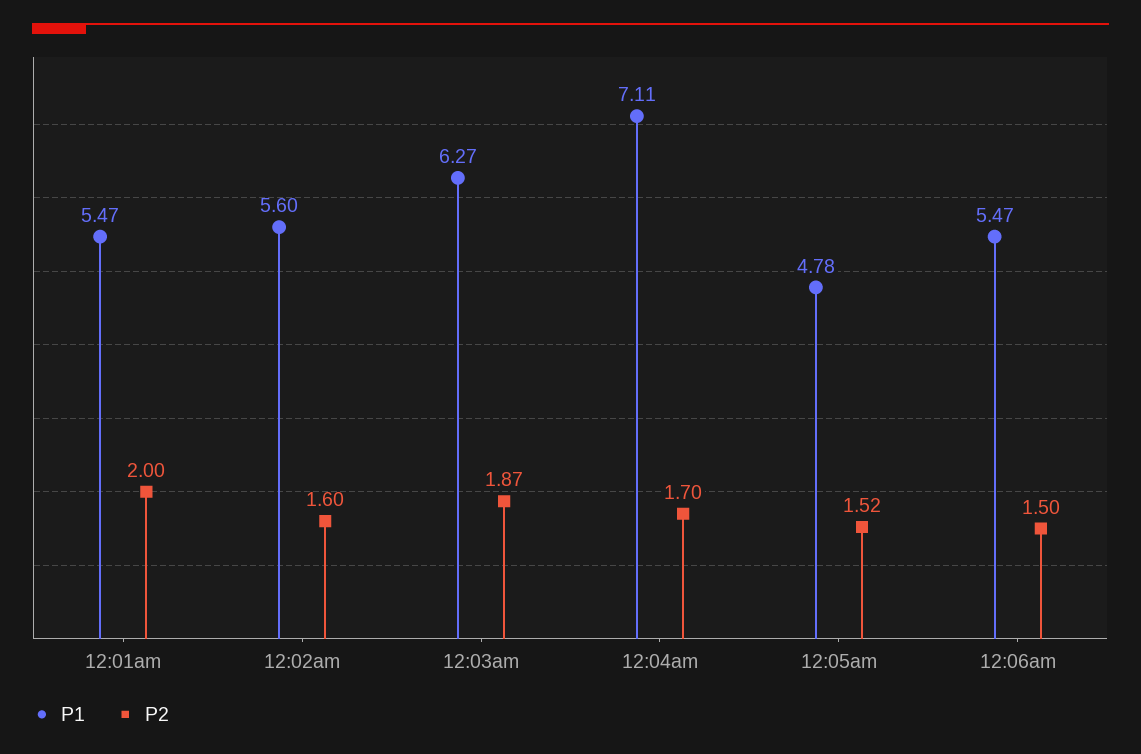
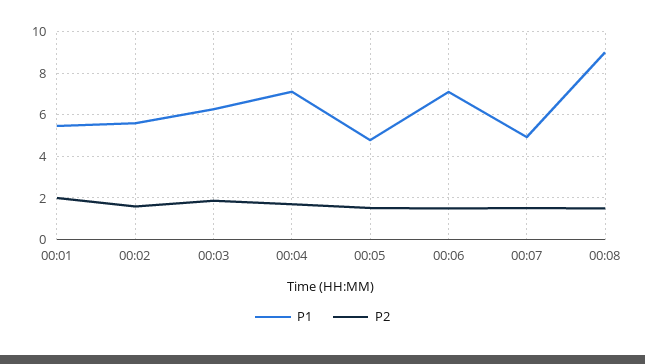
P1, 12:06am: 5.47 -> 7
P1, 00:07: none -> 5
P2, 00:07: none -> 1.5
P1, 00:08: none -> 9
P2, 00:08: none -> 1.5

